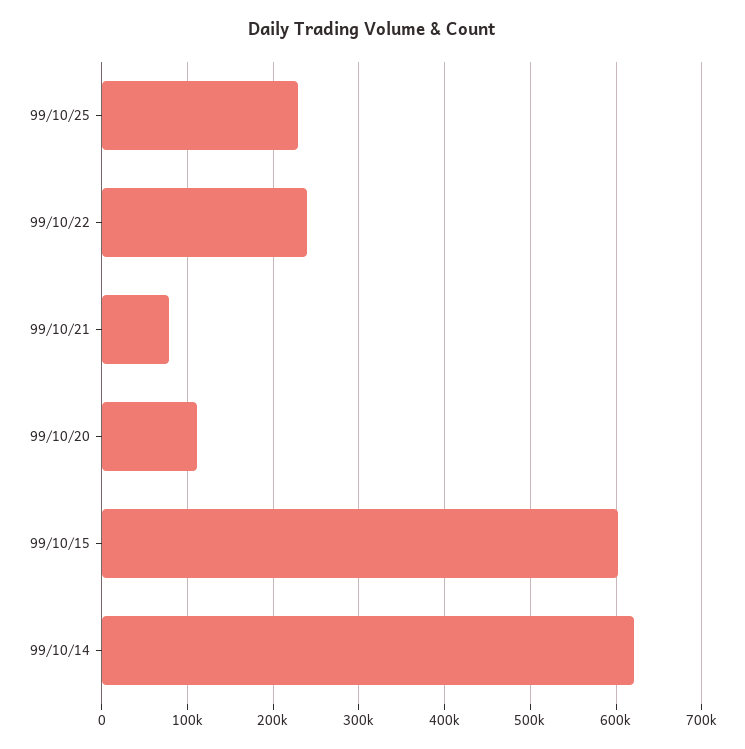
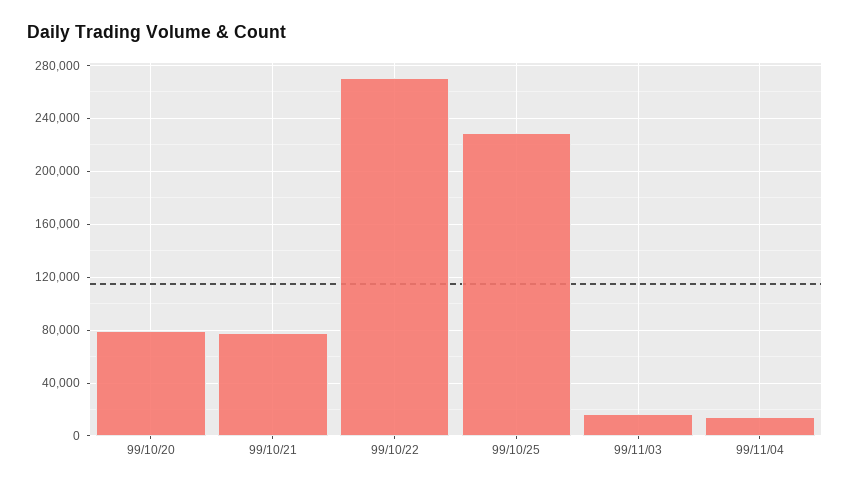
99/10/22: 240000 -> 270000
99/10/20: 110000 -> 80000
99/10/15: 600000 -> none
99/10/14: 620000 -> none
99/11/03: none -> 15000
99/11/04: none -> 15000

